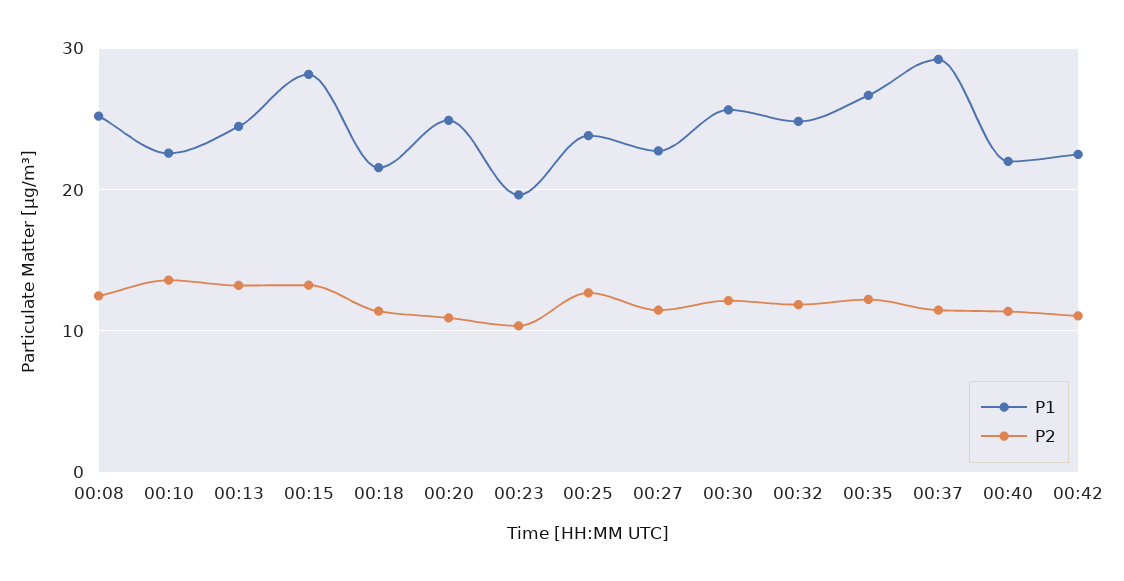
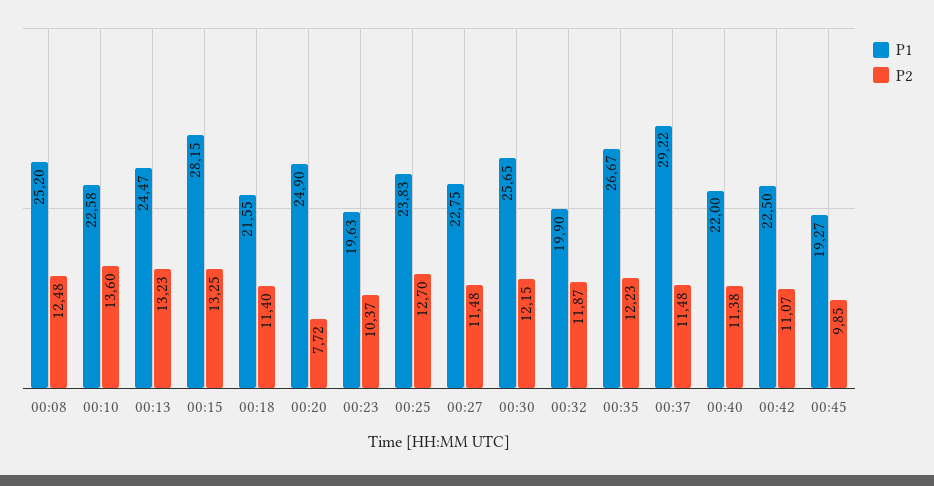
P2, 00:20: 11 -> 7.72
P1, 00:32: 25 -> 19.9
P1, 00:45: none -> 19.27
P2, 00:45: none -> 9.85

